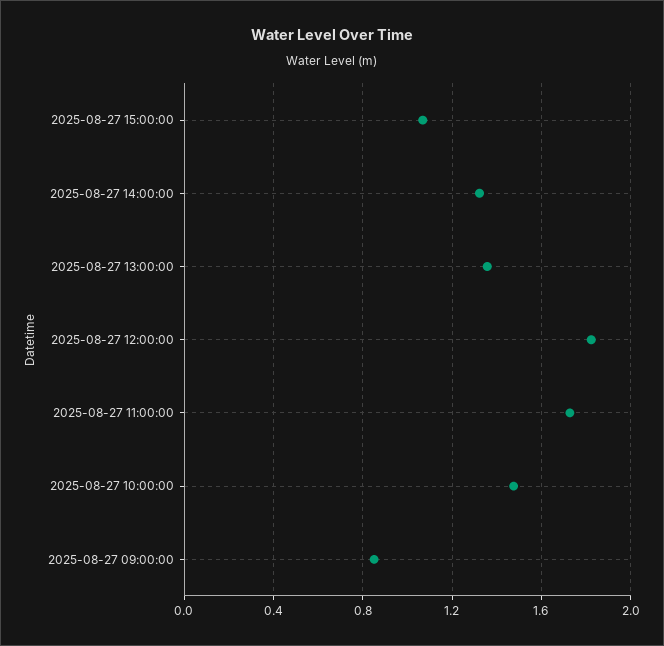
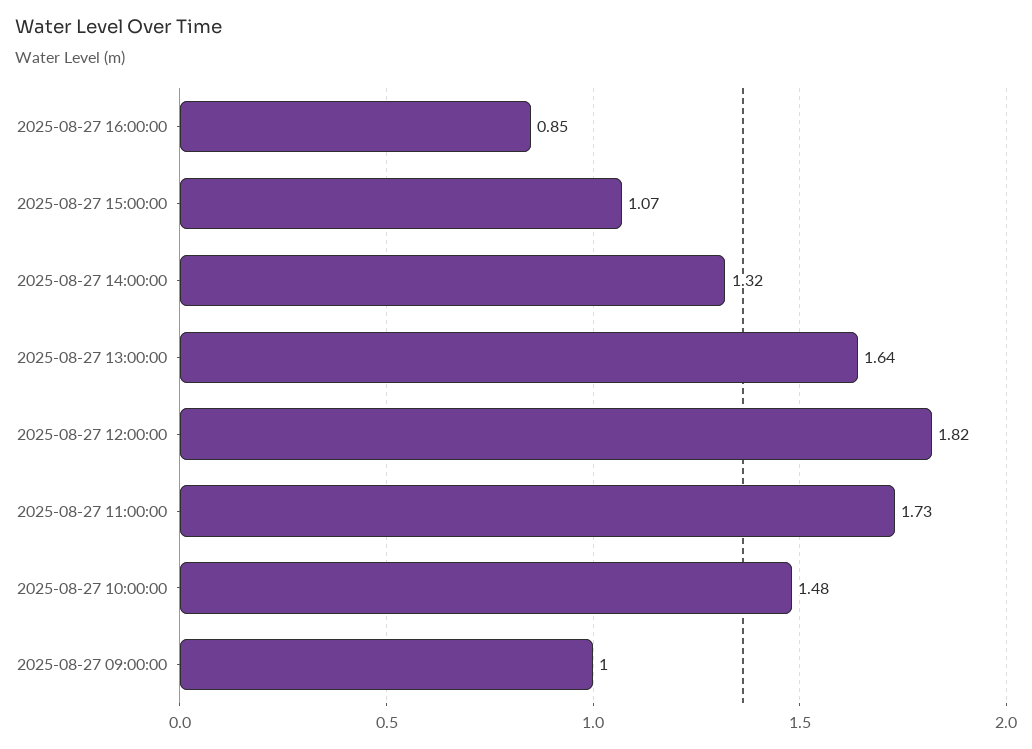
2025-08-27 13:00:00: 1.35 -> 1.64
2025-08-27 09:00:00: 0.85 -> 1
2025-08-27 16:00:00: none -> 0.85

